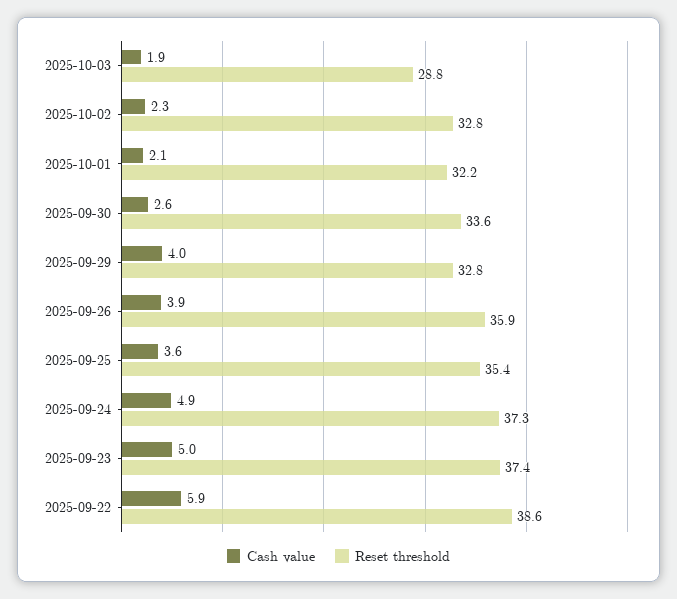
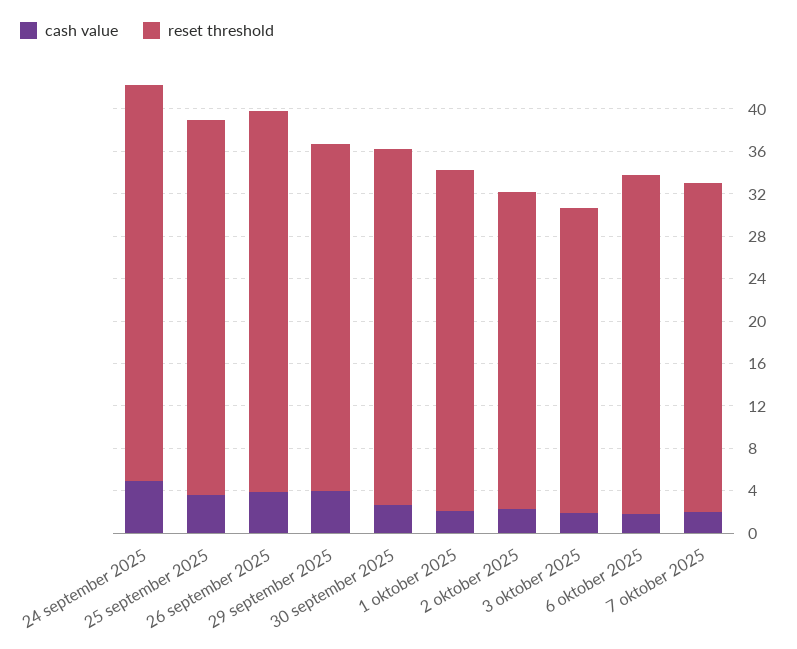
Reset threshold, 2025-10-02: 32.8 -> 30
Cash value, 2025-09-23: 5 -> none
Reset threshold, 2025-09-23: 37.4 -> none
Cash value, 2025-09-22: 5.9 -> none
Reset threshold, 2025-09-22: 38.6 -> none
Cash value, 6 oktober 2025: none -> 2
Reset threshold, 6 oktober 2025: none -> 32
Cash value, 7 oktober 2025: none -> 2
Reset threshold, 7 oktober 2025: none -> 31

